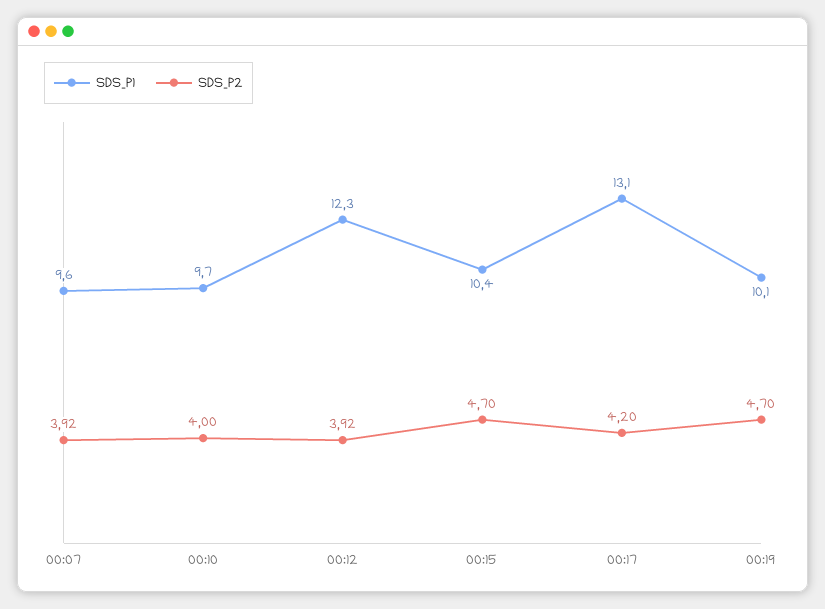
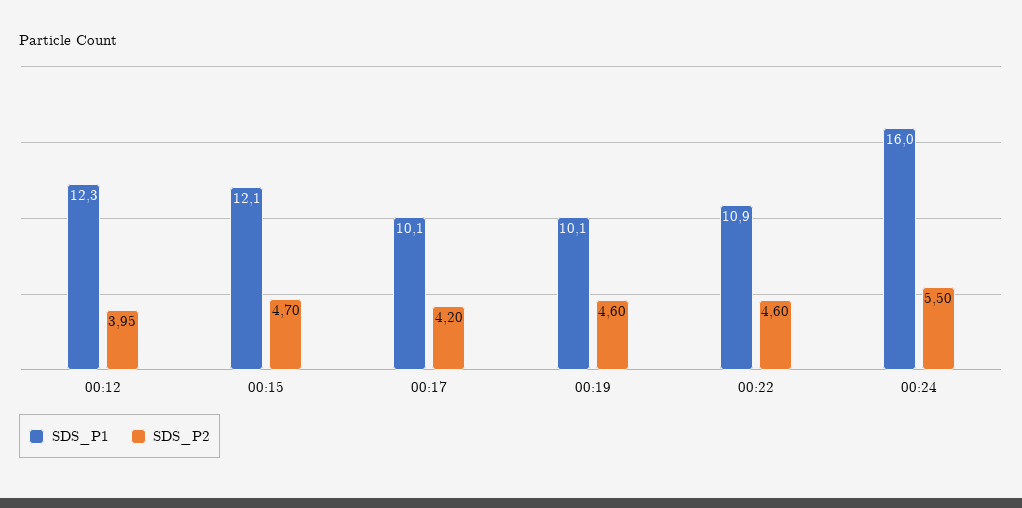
SDS_P1, 00:07: 9.6 -> none
SDS_P2, 00:07: 3.92 -> none
SDS_P1, 00:10: 9.7 -> none
SDS_P2, 00:10: 4 -> none
SDS_P2, 00:12: 3.92 -> 3.95
SDS_P1, 00:15: 10.4 -> 12.1
SDS_P1, 00:17: 13.1 -> 10.1
SDS_P2, 00:19: 4.7 -> 4.6
SDS_P1, 00:22: none -> 10.9
SDS_P2, 00:22: none -> 4.6
SDS_P1, 00:24: none -> 16
SDS_P2, 00:24: none -> 5.5

